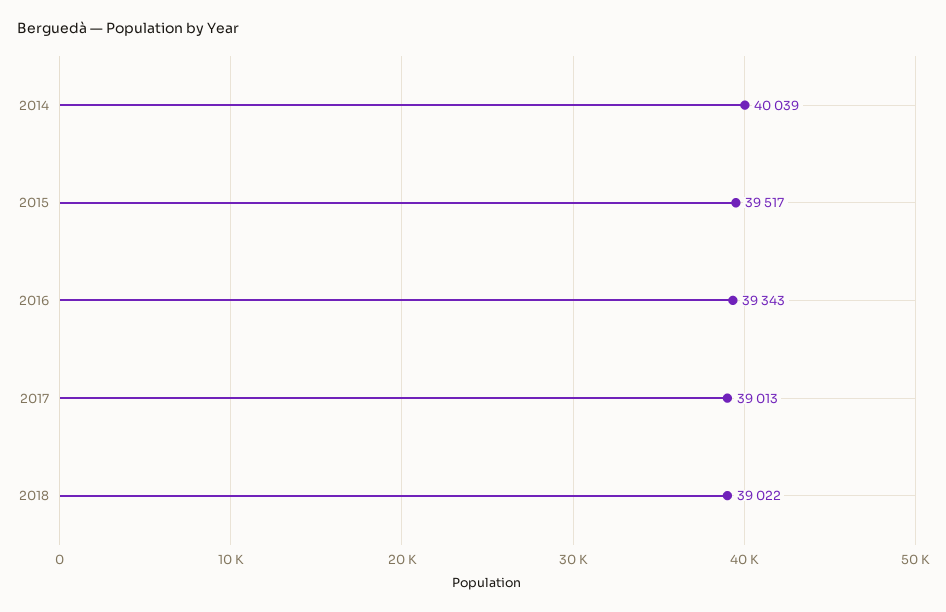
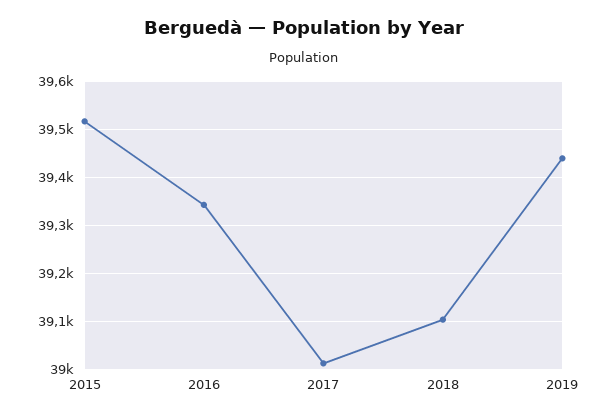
2014: 40039 -> none
2018: 39022 -> 39100
2019: none -> 39440

